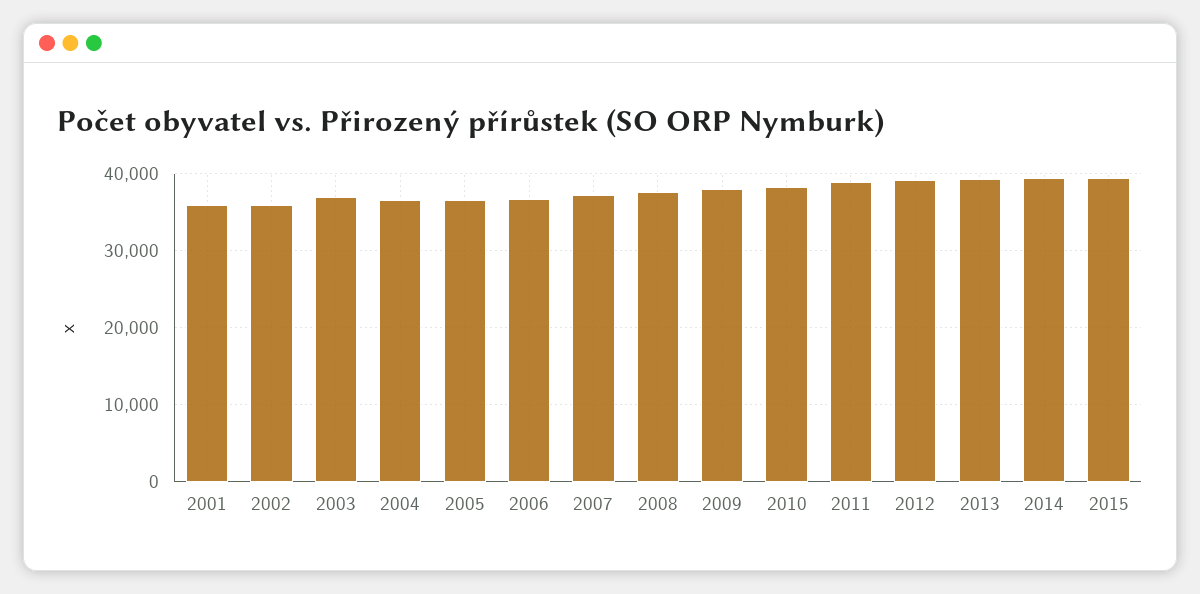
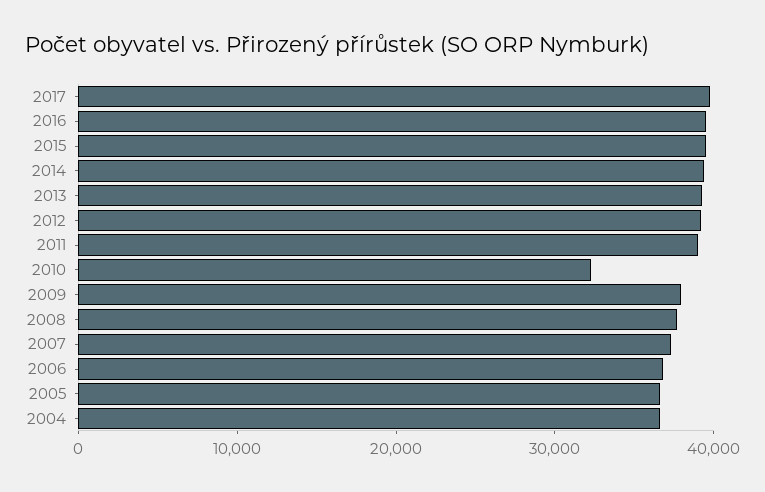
2001: 36000 -> none
2002: 36000 -> none
2003: 37000 -> none
2010: 38000 -> 32000
2017: none -> 40000
2016: none -> 40000

